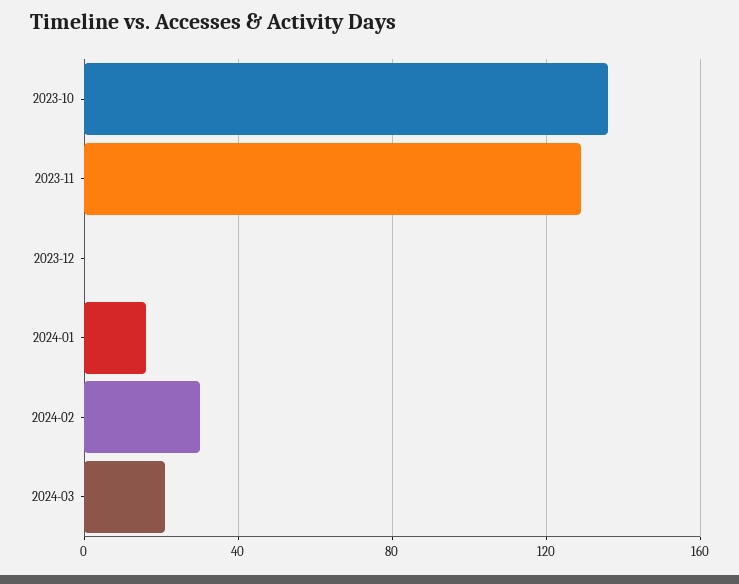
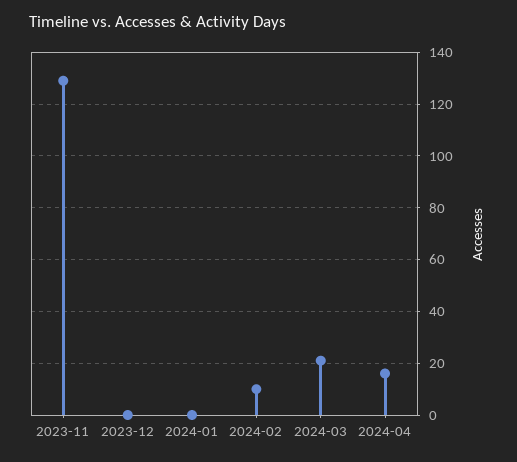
2023-10: 135 -> none
2024-01: 15 -> 0
2024-02: 30 -> 10
2024-04: none -> 15

